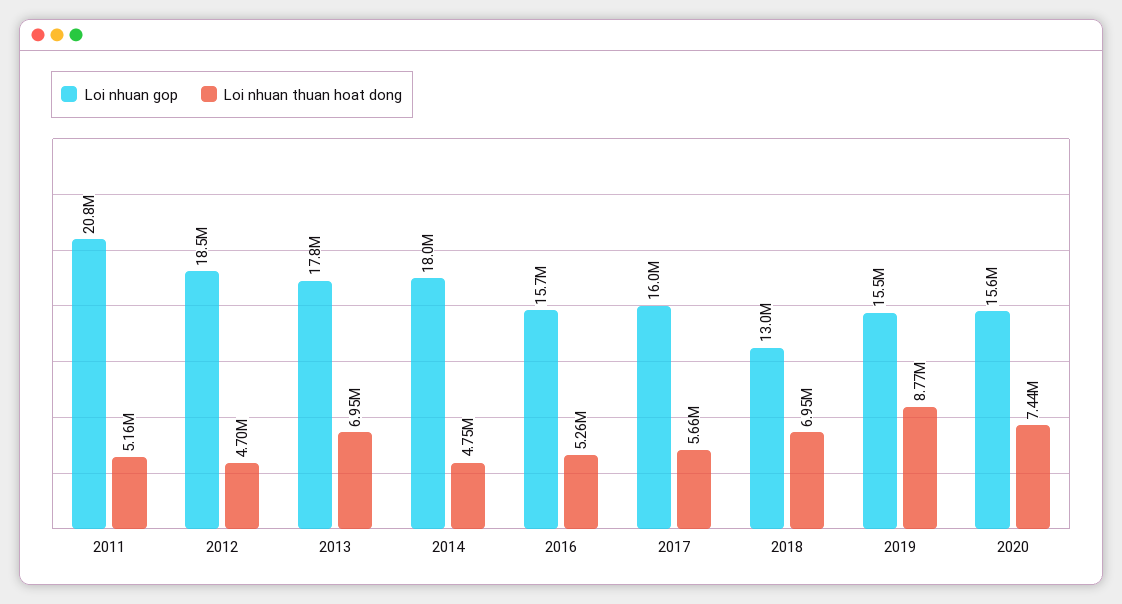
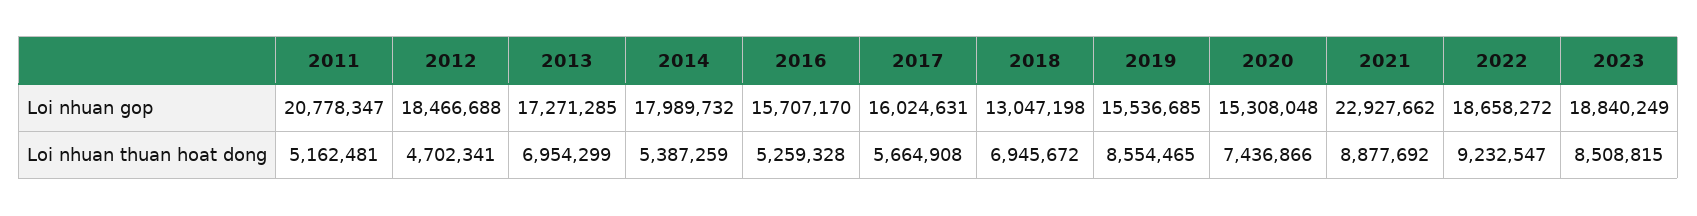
Loi nhuan gop, 2013: 17800000 -> 17271285
Loi nhuan thuan hoat dong, 2014: 4750000 -> 5387259
Loi nhuan thuan hoat dong, 2019: 8770000 -> 8554465
Loi nhuan gop, 2020: 15600000 -> 15308048
Loi nhuan gop, 2021: none -> 22927662
Loi nhuan gop, 2022: none -> 18658272
Loi nhuan gop, 2023: none -> 18840249
Loi nhuan thuan hoat dong, 2021: none -> 8877692
Loi nhuan thuan hoat dong, 2022: none -> 9232547
Loi nhuan thuan hoat dong, 2023: none -> 8508815

